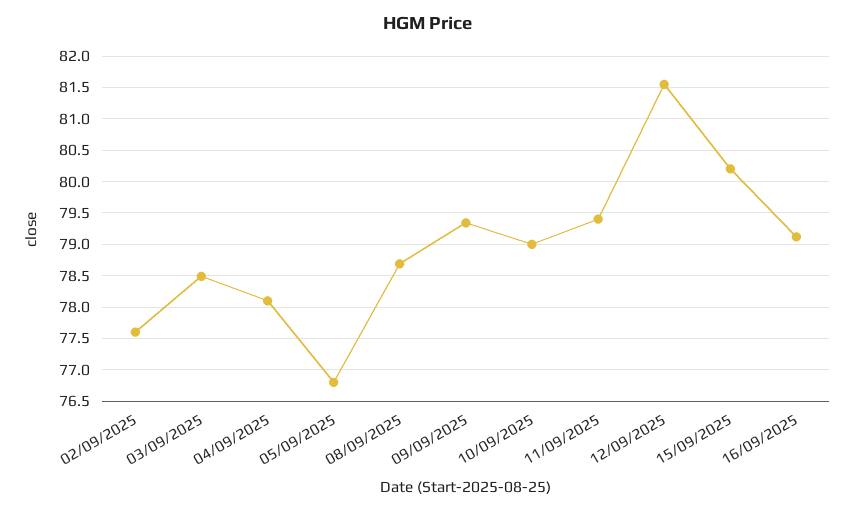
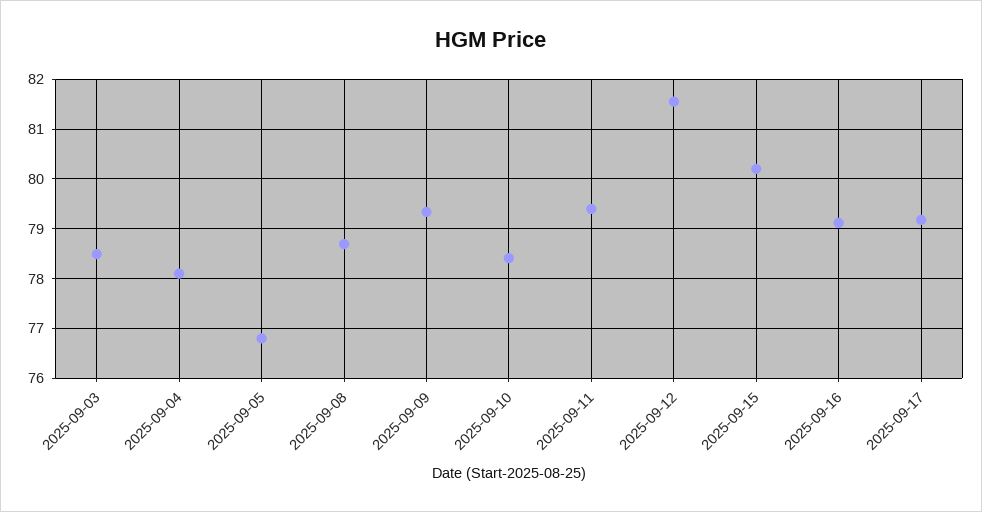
02/09/2025: 77.6 -> none
10/09/2025: 79 -> 78.4
2025-09-17: none -> 79.2

